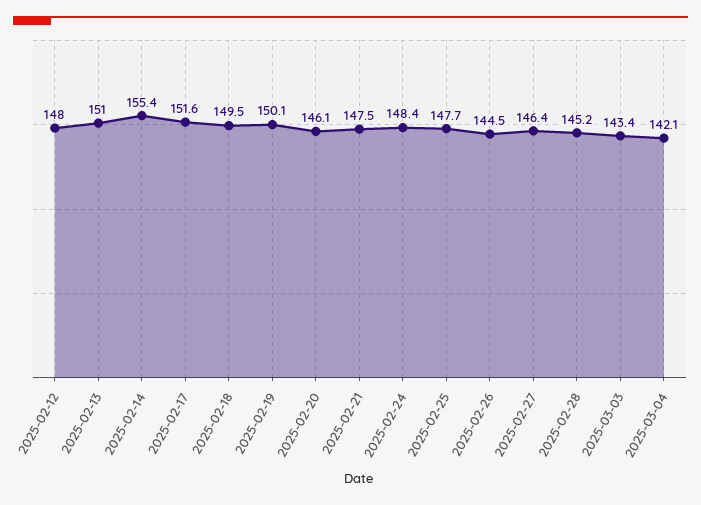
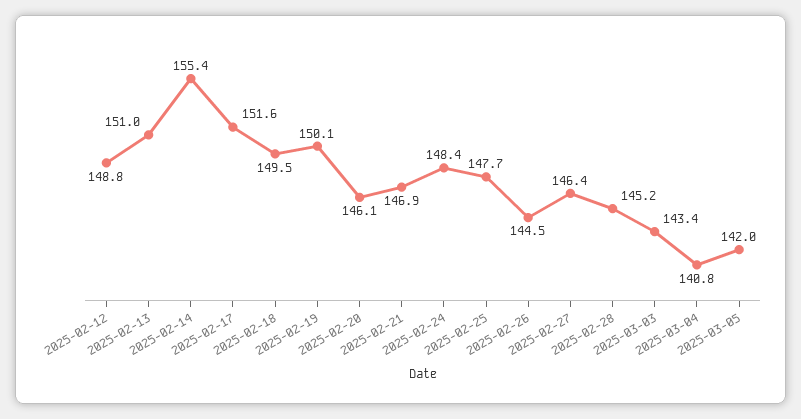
2025-02-12: 148 -> 148.8
2025-02-21: 147.5 -> 146.9
2025-03-04: 142.1 -> 140.8
2025-03-05: none -> 142

